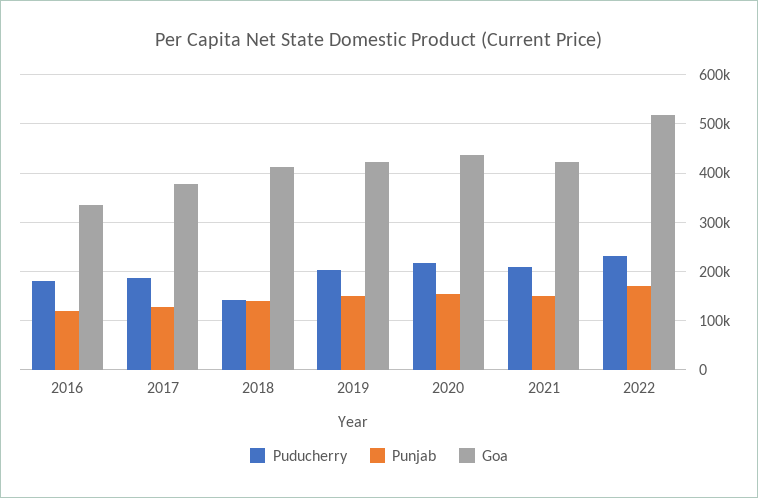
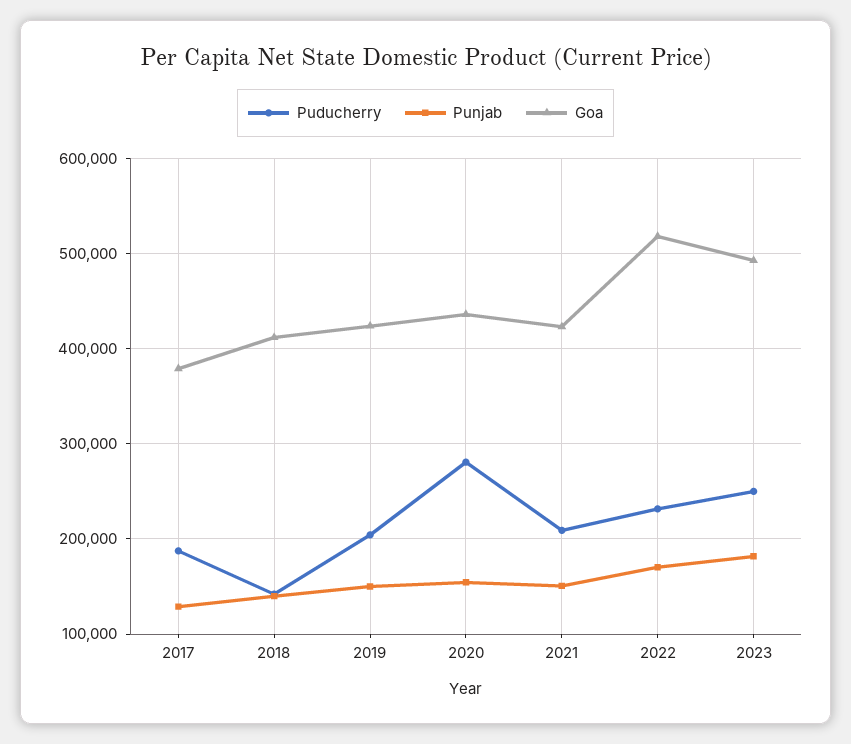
Puducherry, 2016: 180000 -> none
Punjab, 2016: 120000 -> none
Goa, 2016: 340000 -> none
Puducherry, 2020: 220000 -> 280000
Puducherry, 2023: none -> 250000
Punjab, 2023: none -> 180000
Goa, 2023: none -> 490000

